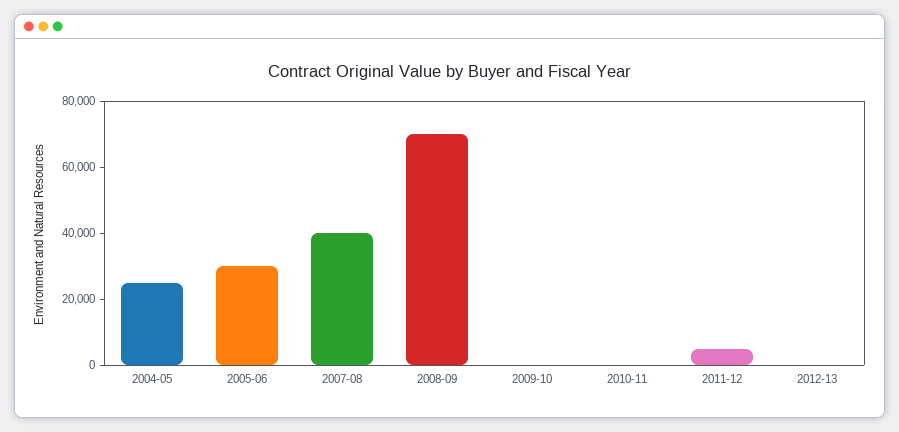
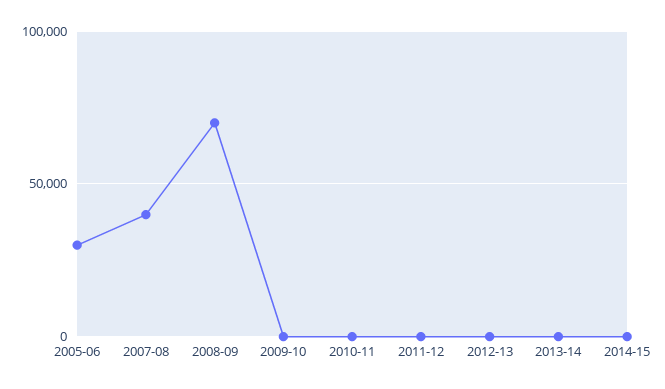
2004-05: 25000 -> none
2011-12: 5000 -> 0
2013-14: none -> 0
2014-15: none -> 0

